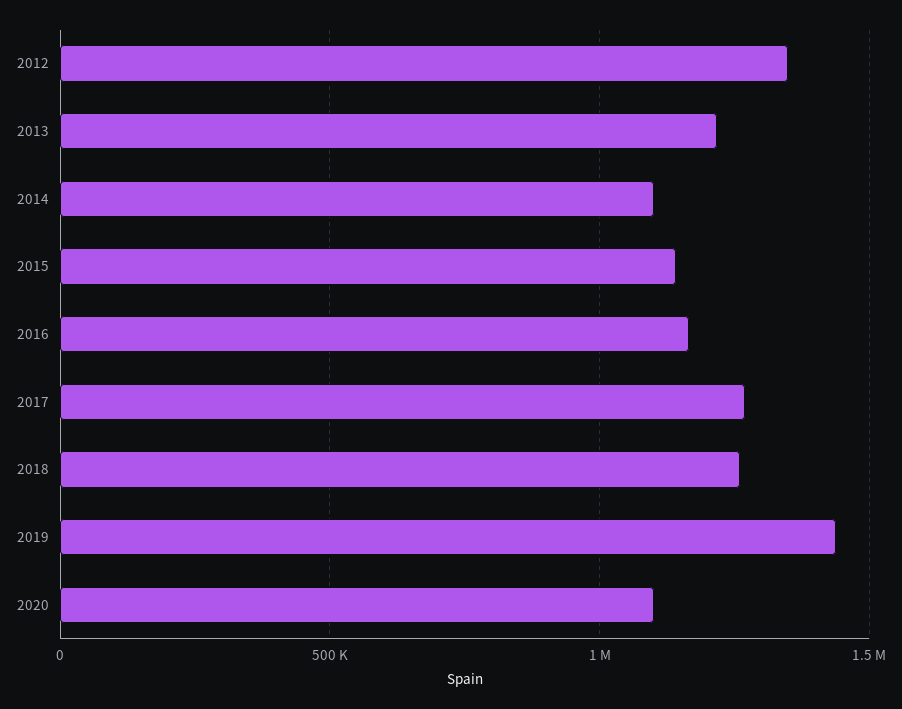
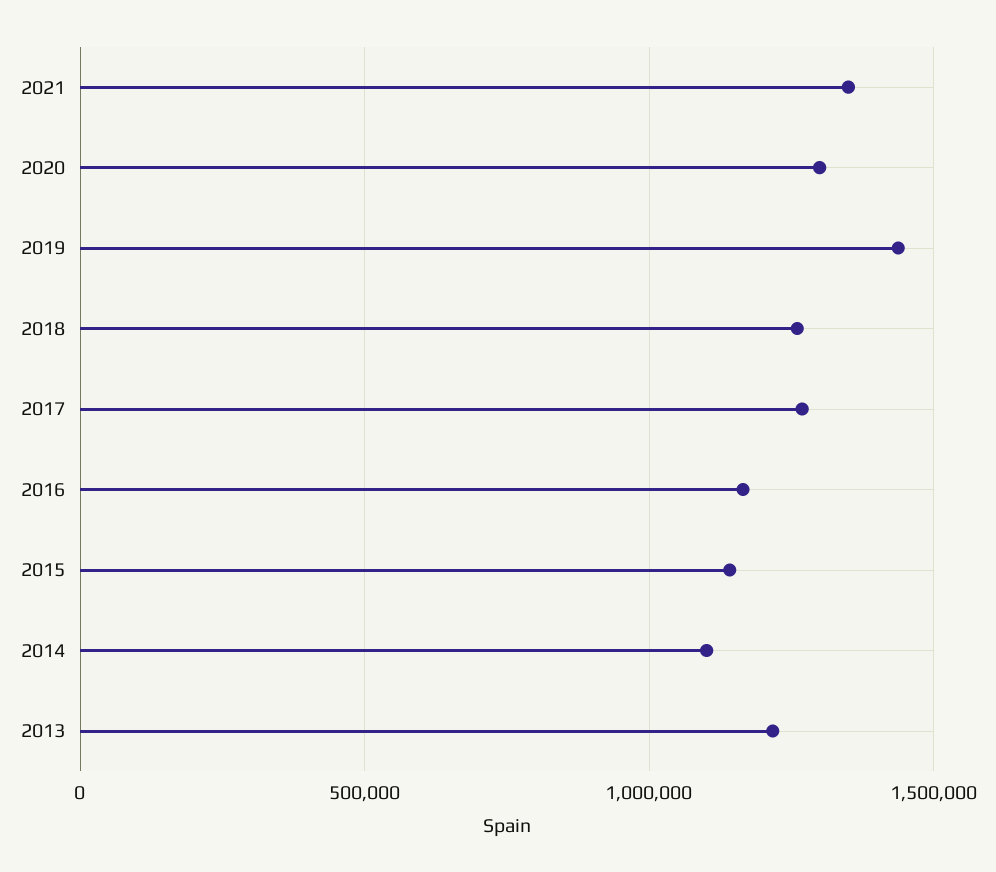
2012: 1350000 -> none
2020: 1100000 -> 1300000
2021: none -> 1350000

